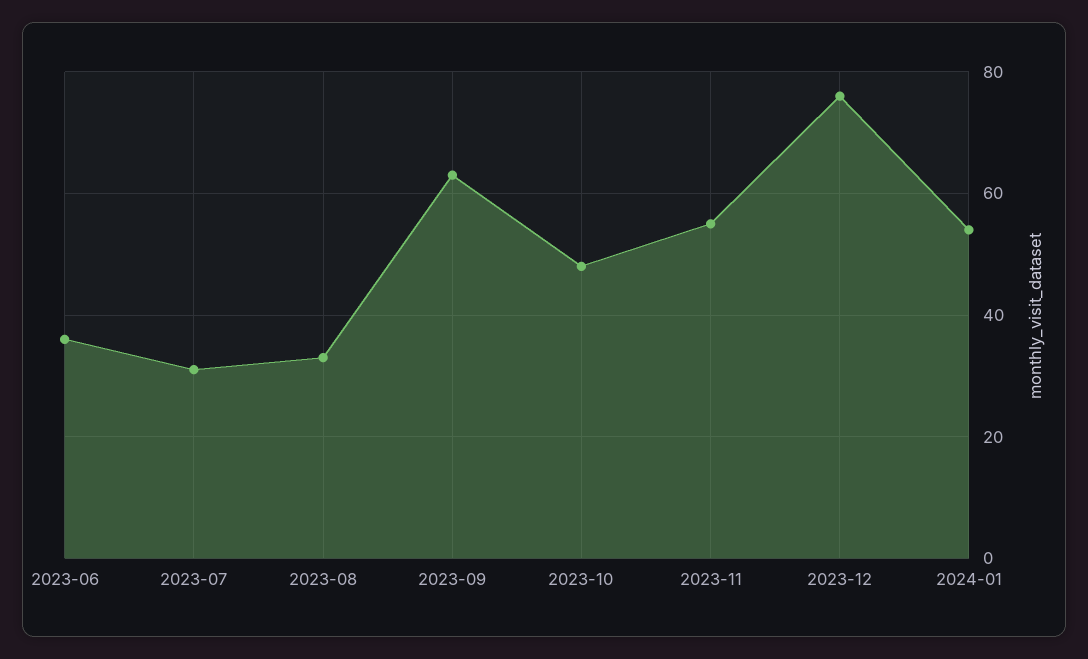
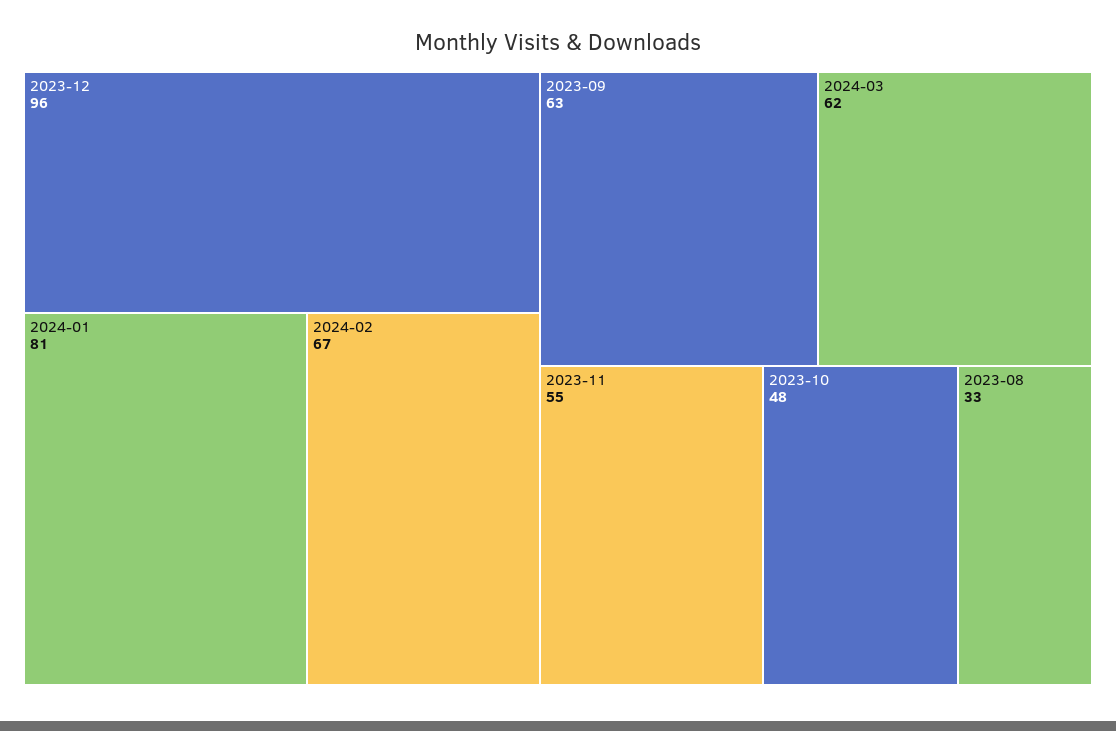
2023-06: 35 -> none
2023-07: 30 -> none
2023-12: 75 -> 96
2024-01: 55 -> 81
2024-02: none -> 67
2024-03: none -> 62

